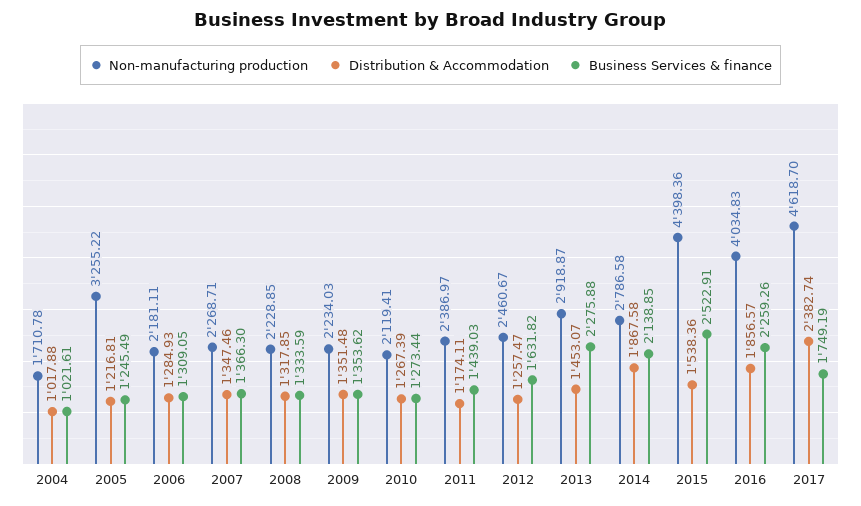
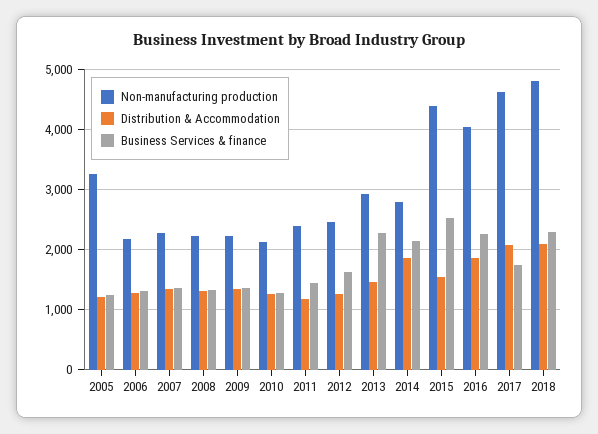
Non-manufacturing production, 2004: 1710.78 -> none
Distribution & Accommodation, 2004: 1017.88 -> none
Business Services & finance, 2004: 1021.61 -> none
Distribution & Accommodation, 2017: 2382.74 -> 2100
Non-manufacturing production, 2018: none -> 4800
Distribution & Accommodation, 2018: none -> 2100
Business Services & finance, 2018: none -> 2300

